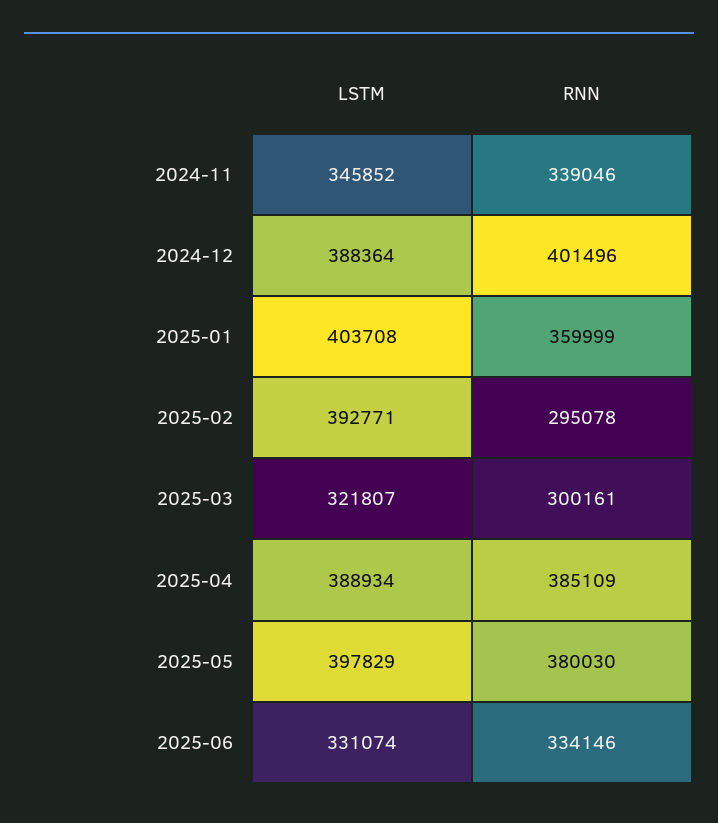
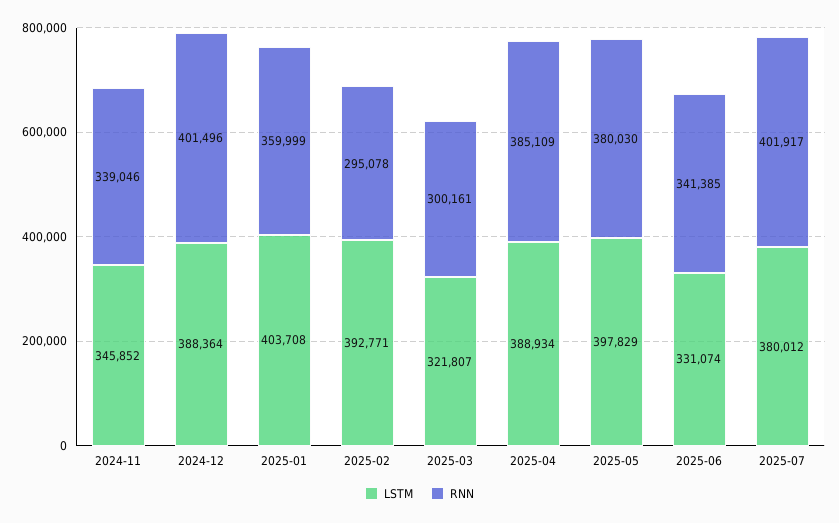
RNN, 2025-06: 334146 -> 341385
LSTM, 2025-07: none -> 380012
RNN, 2025-07: none -> 401917

